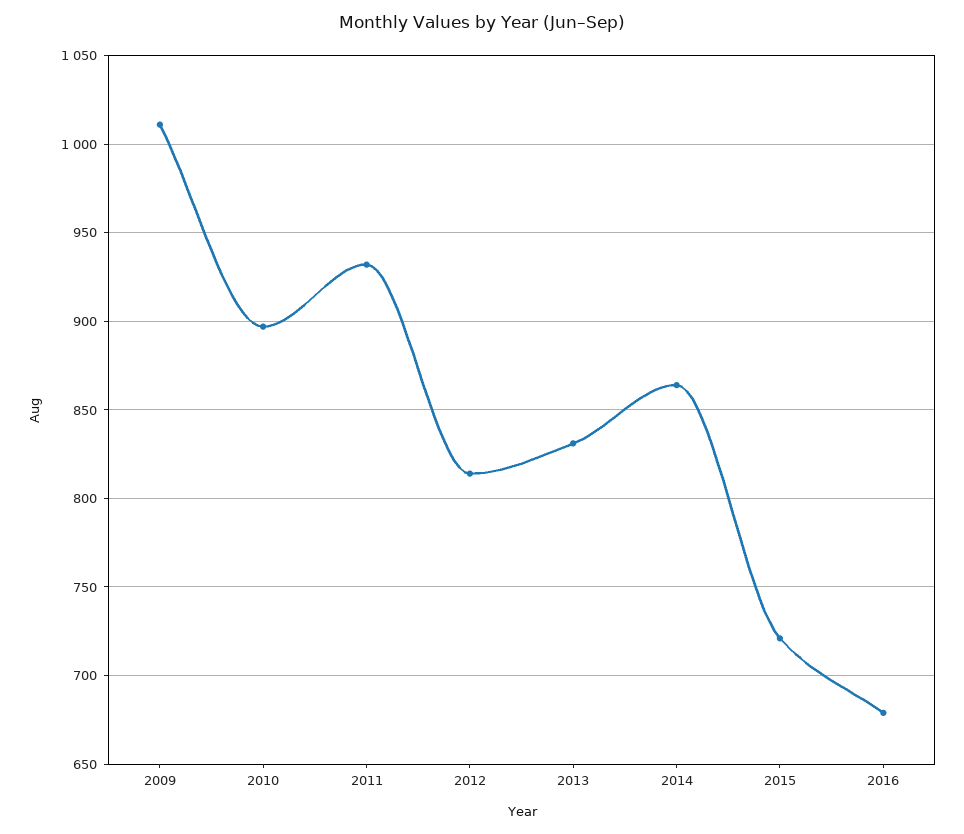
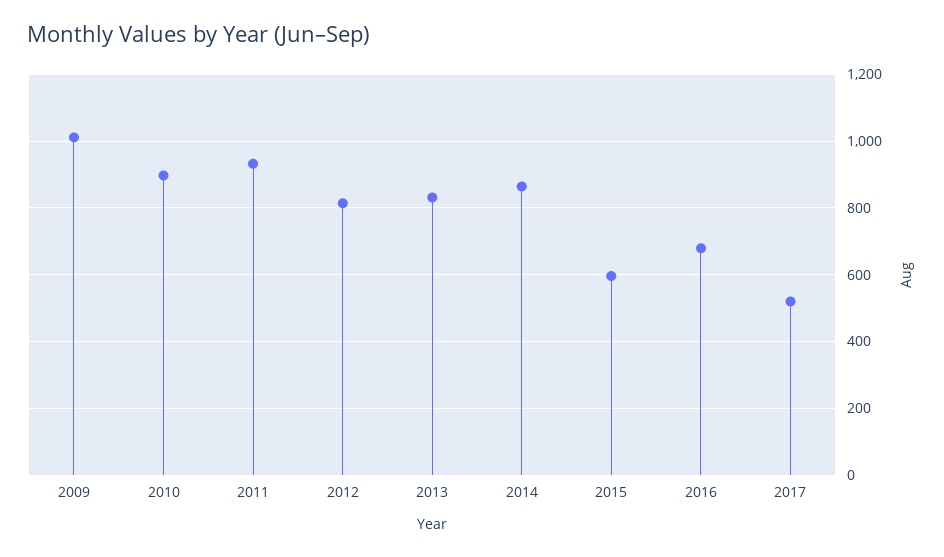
2015: 720 -> 600
2017: none -> 520

